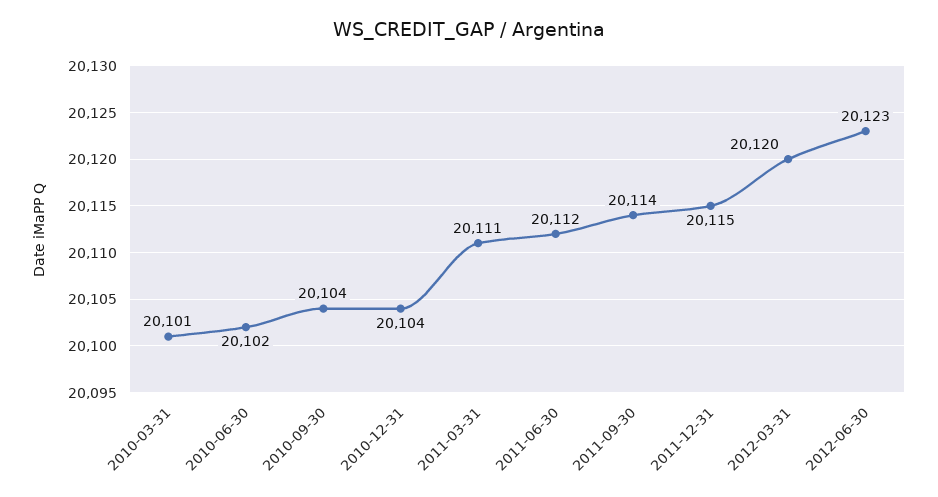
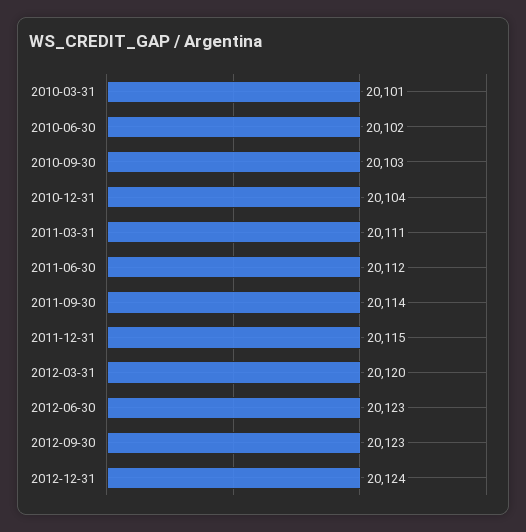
2010-09-30: 20104 -> 20103
2012-09-30: none -> 20123
2012-12-31: none -> 20124

